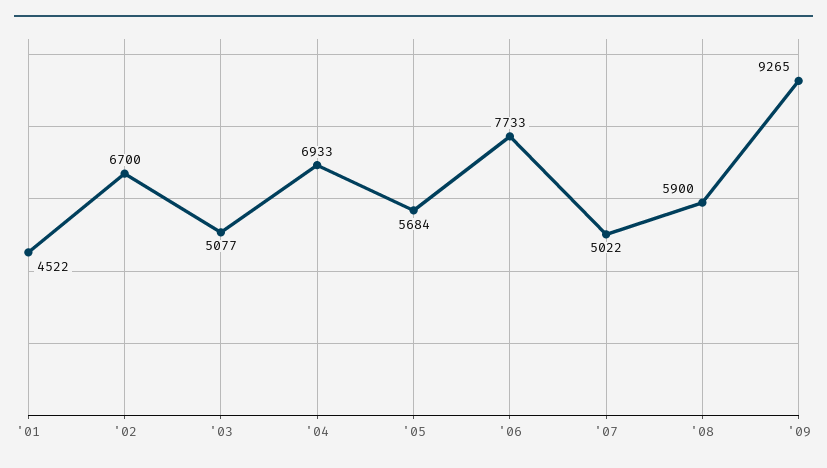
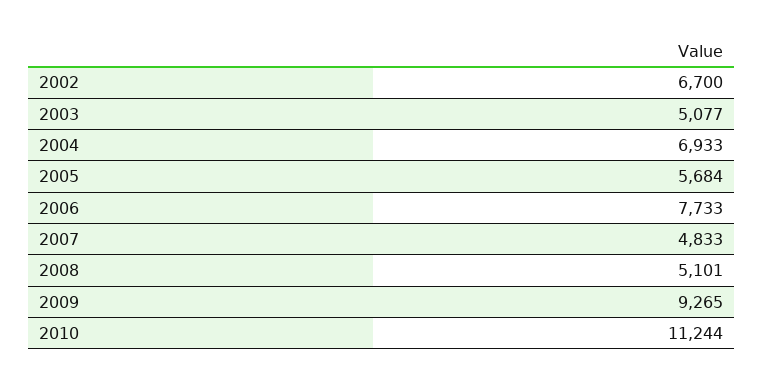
'01: 4522 -> none
'07: 5022 -> 4833
'08: 5900 -> 5101
2010: none -> 11244

